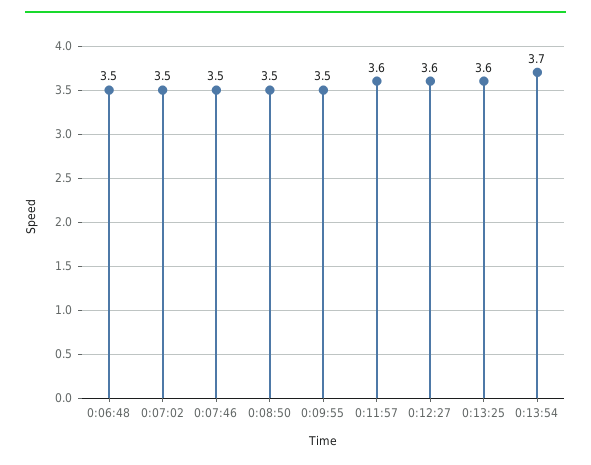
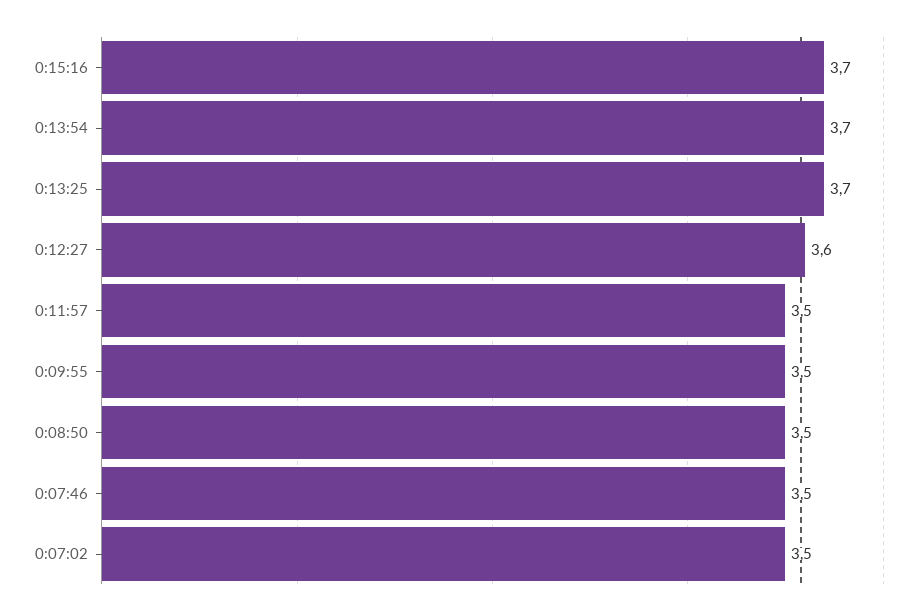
0:06:48: 3.5 -> none
0:11:57: 3.6 -> 3.5
0:13:25: 3.6 -> 3.7
0:15:16: none -> 3.7

